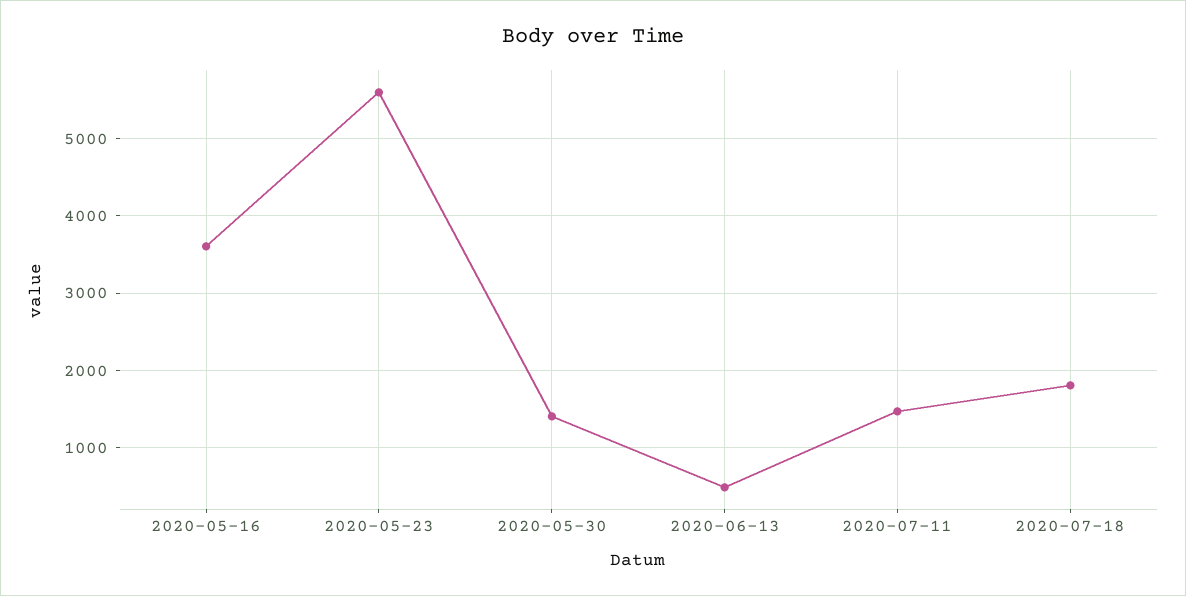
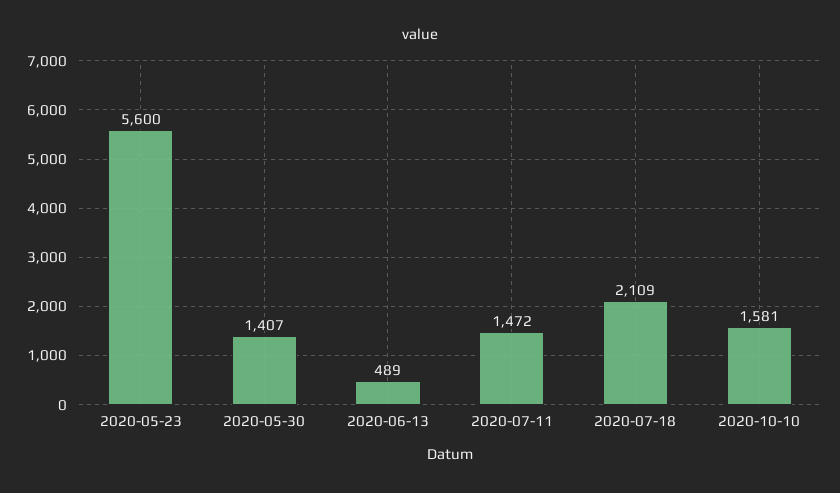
2020-05-16: 3600 -> none
2020-07-18: 1800 -> 2109
2020-10-10: none -> 1581

